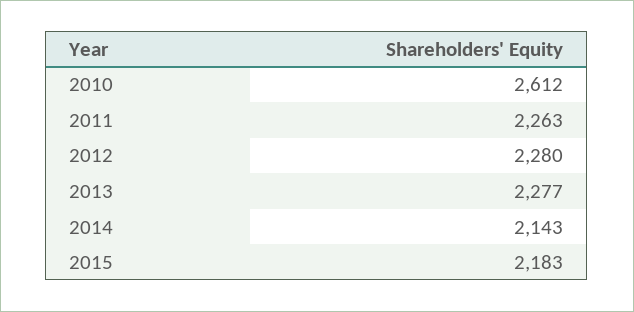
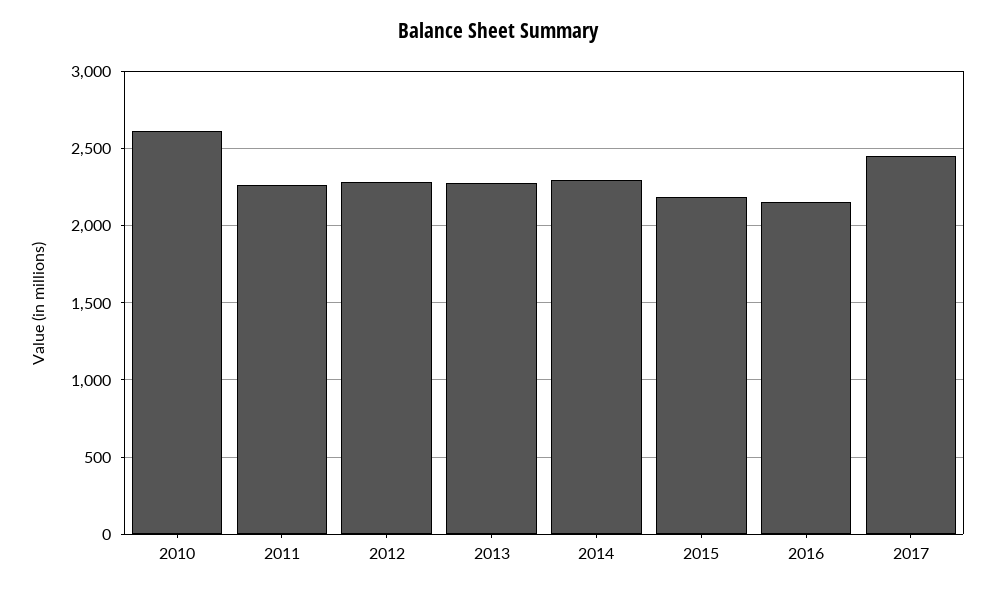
2014: 2143 -> 2300
2016: none -> 2150
2017: none -> 2450

